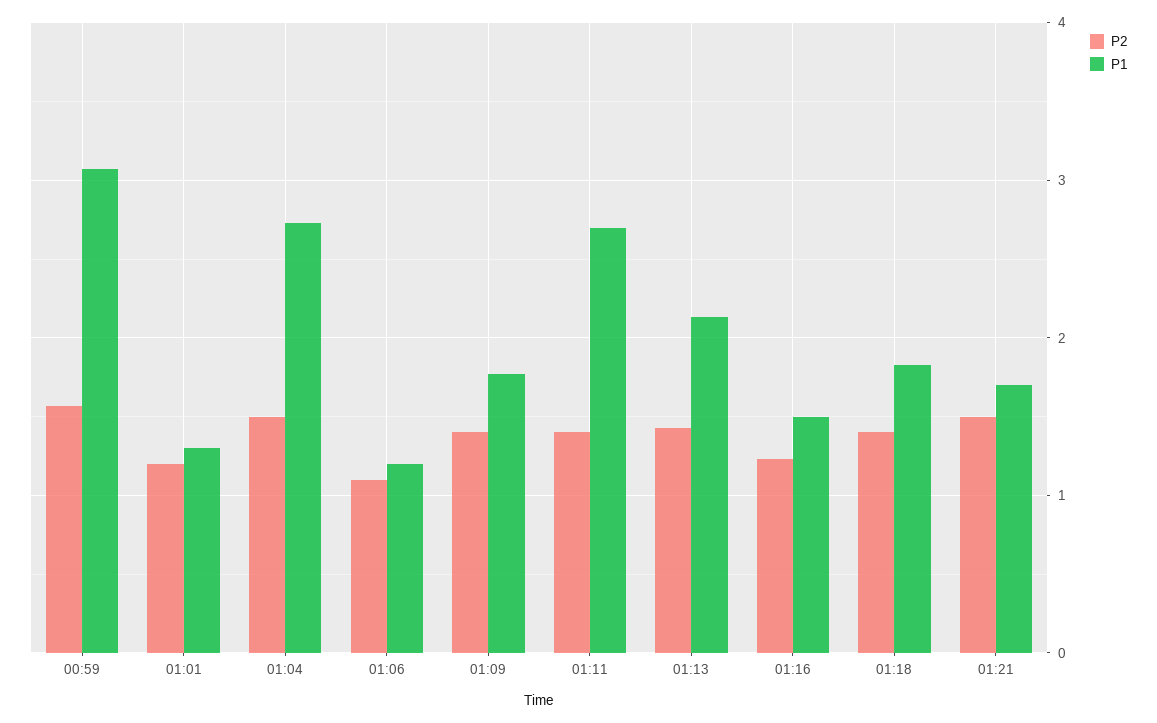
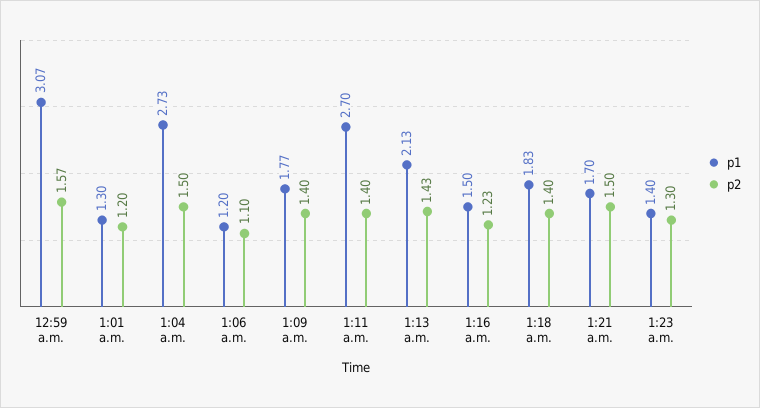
P1, 1:23 a.m.: none -> 1.4
P2, 1:23 a.m.: none -> 1.3

